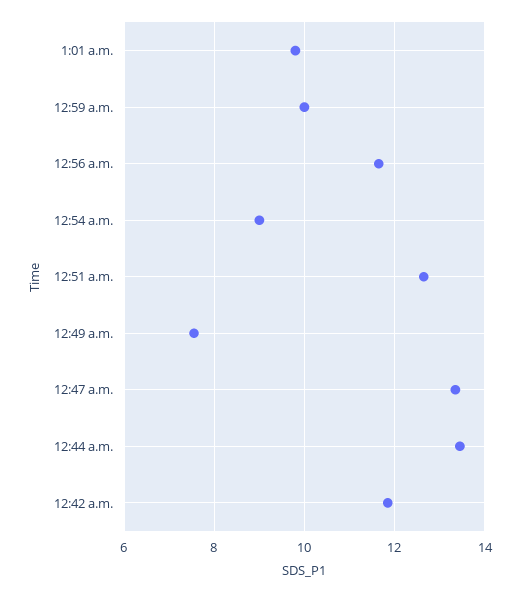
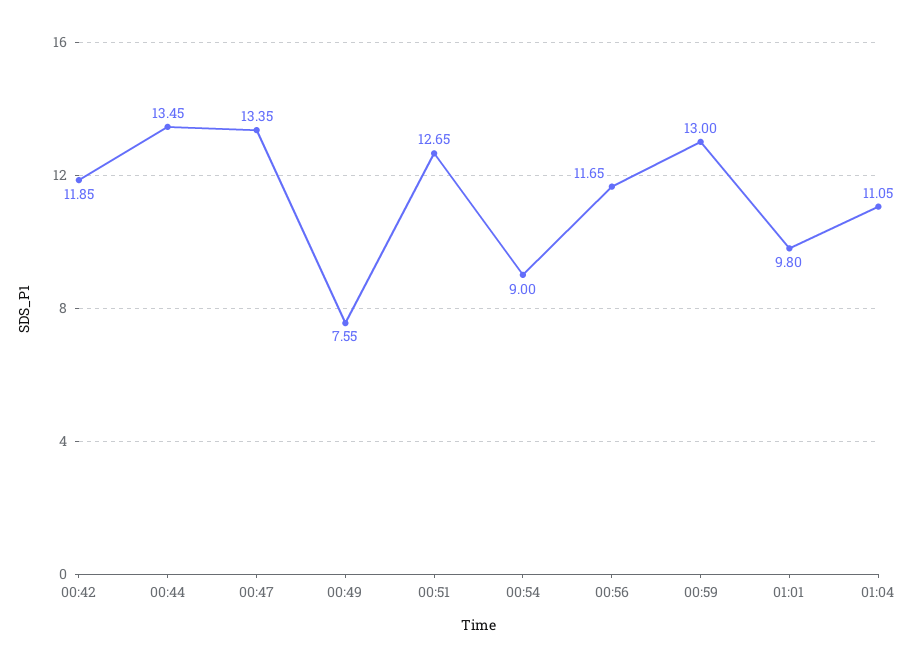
12:59 a.m.: 10 -> 13
01:04: none -> 11.05

